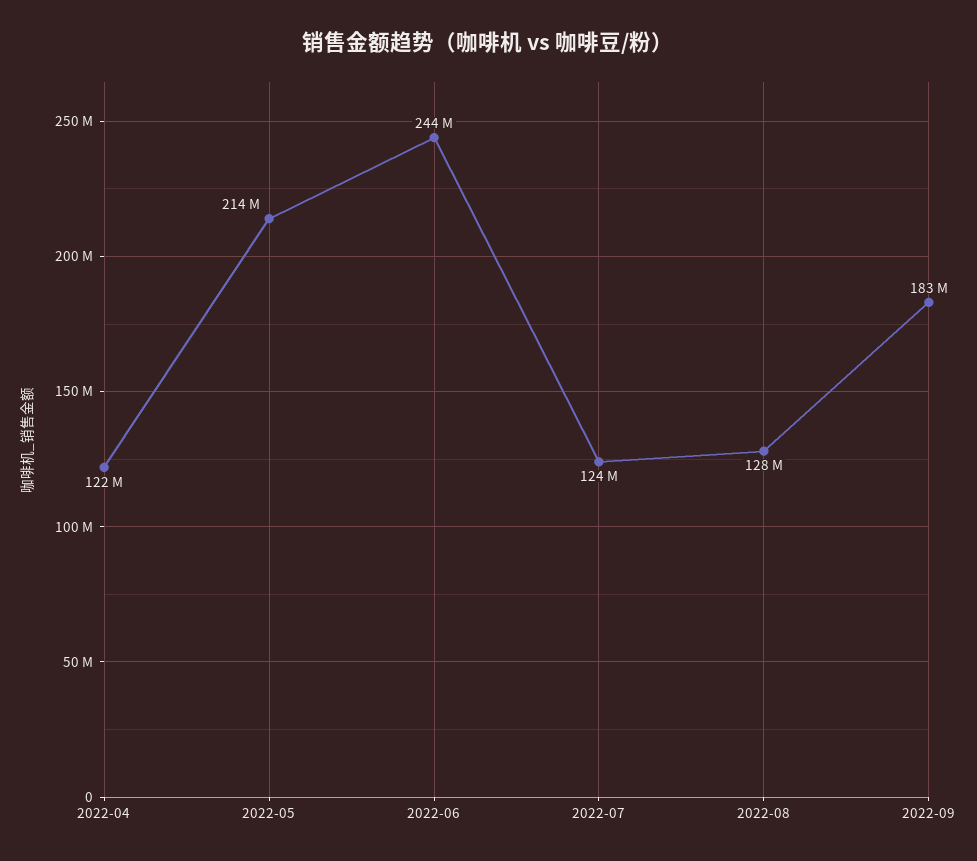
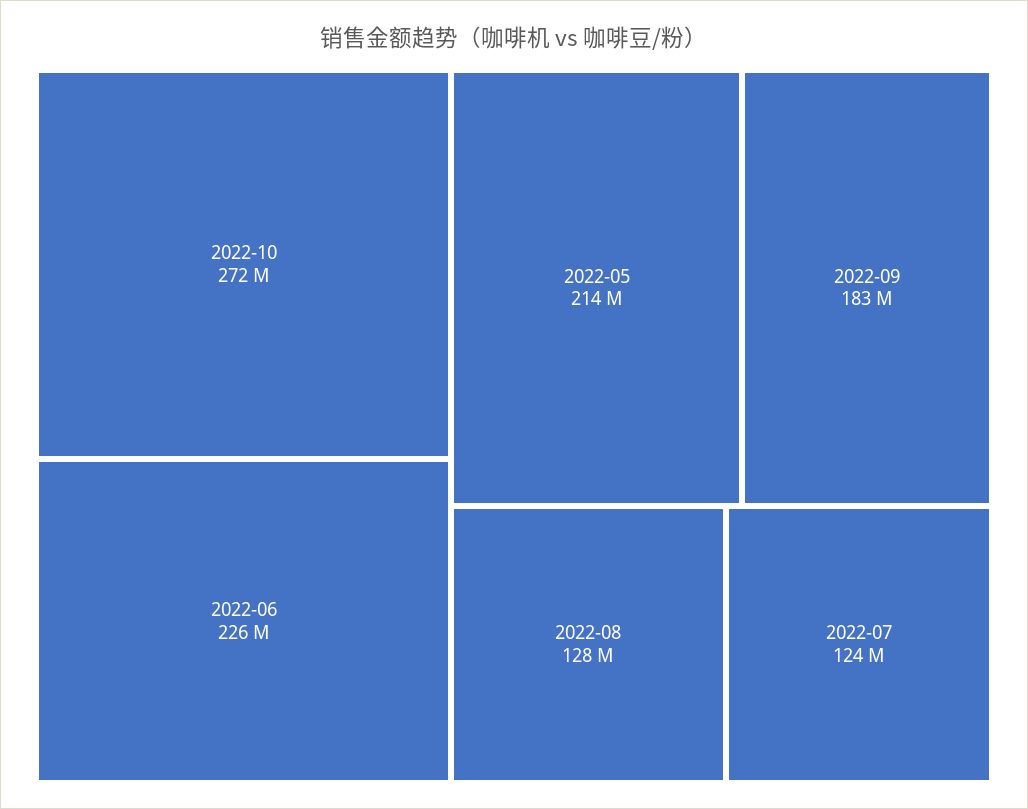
2022-04: 122000000 -> none
2022-06: 244000000 -> 226000000
2022-10: none -> 272000000

